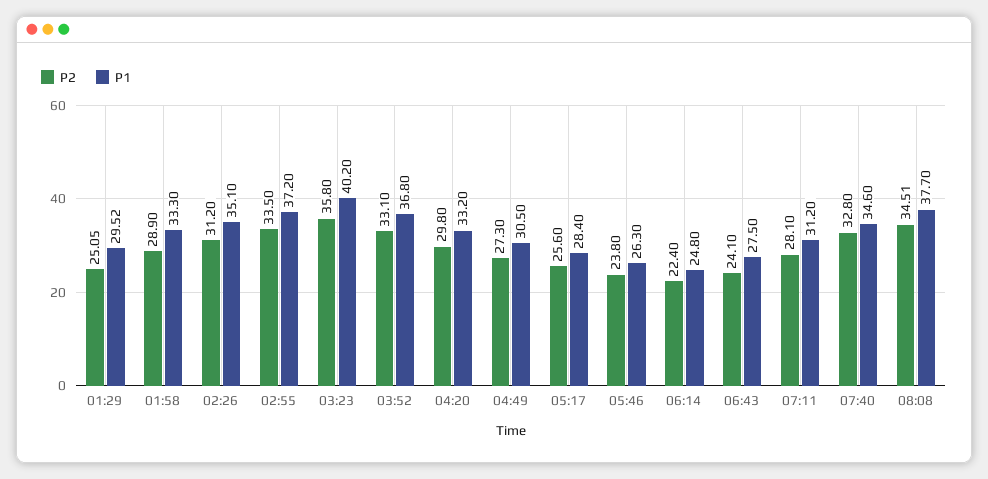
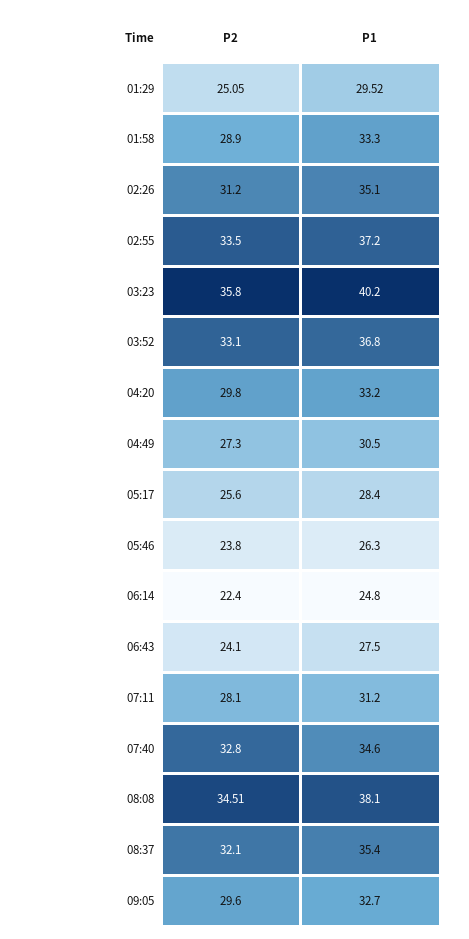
P1, 08:08: 37.7 -> 38.1
P2, 08:37: none -> 32.1
P1, 08:37: none -> 35.4
P2, 09:05: none -> 29.6
P1, 09:05: none -> 32.7

